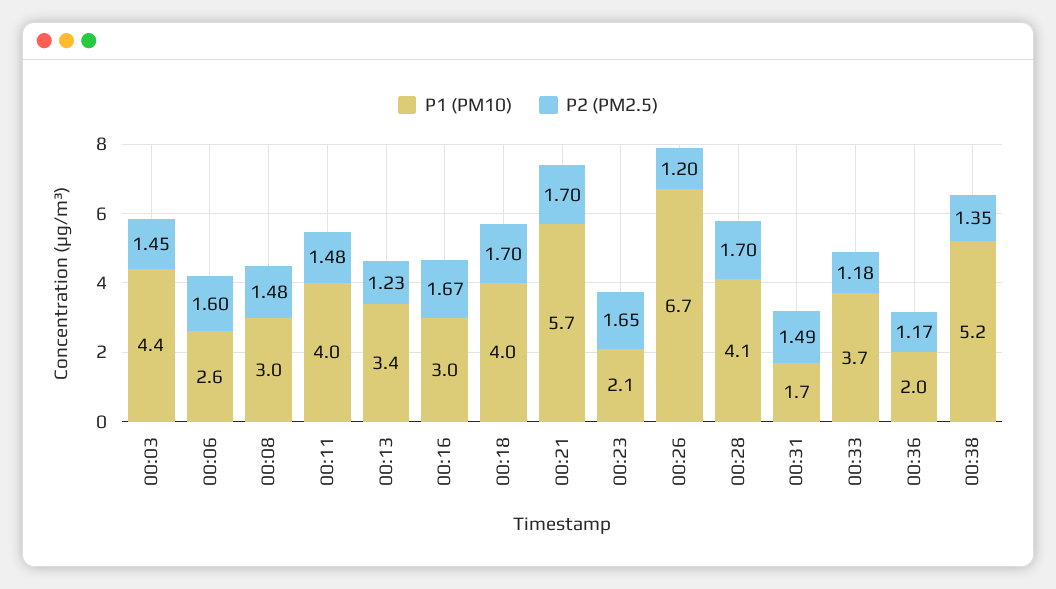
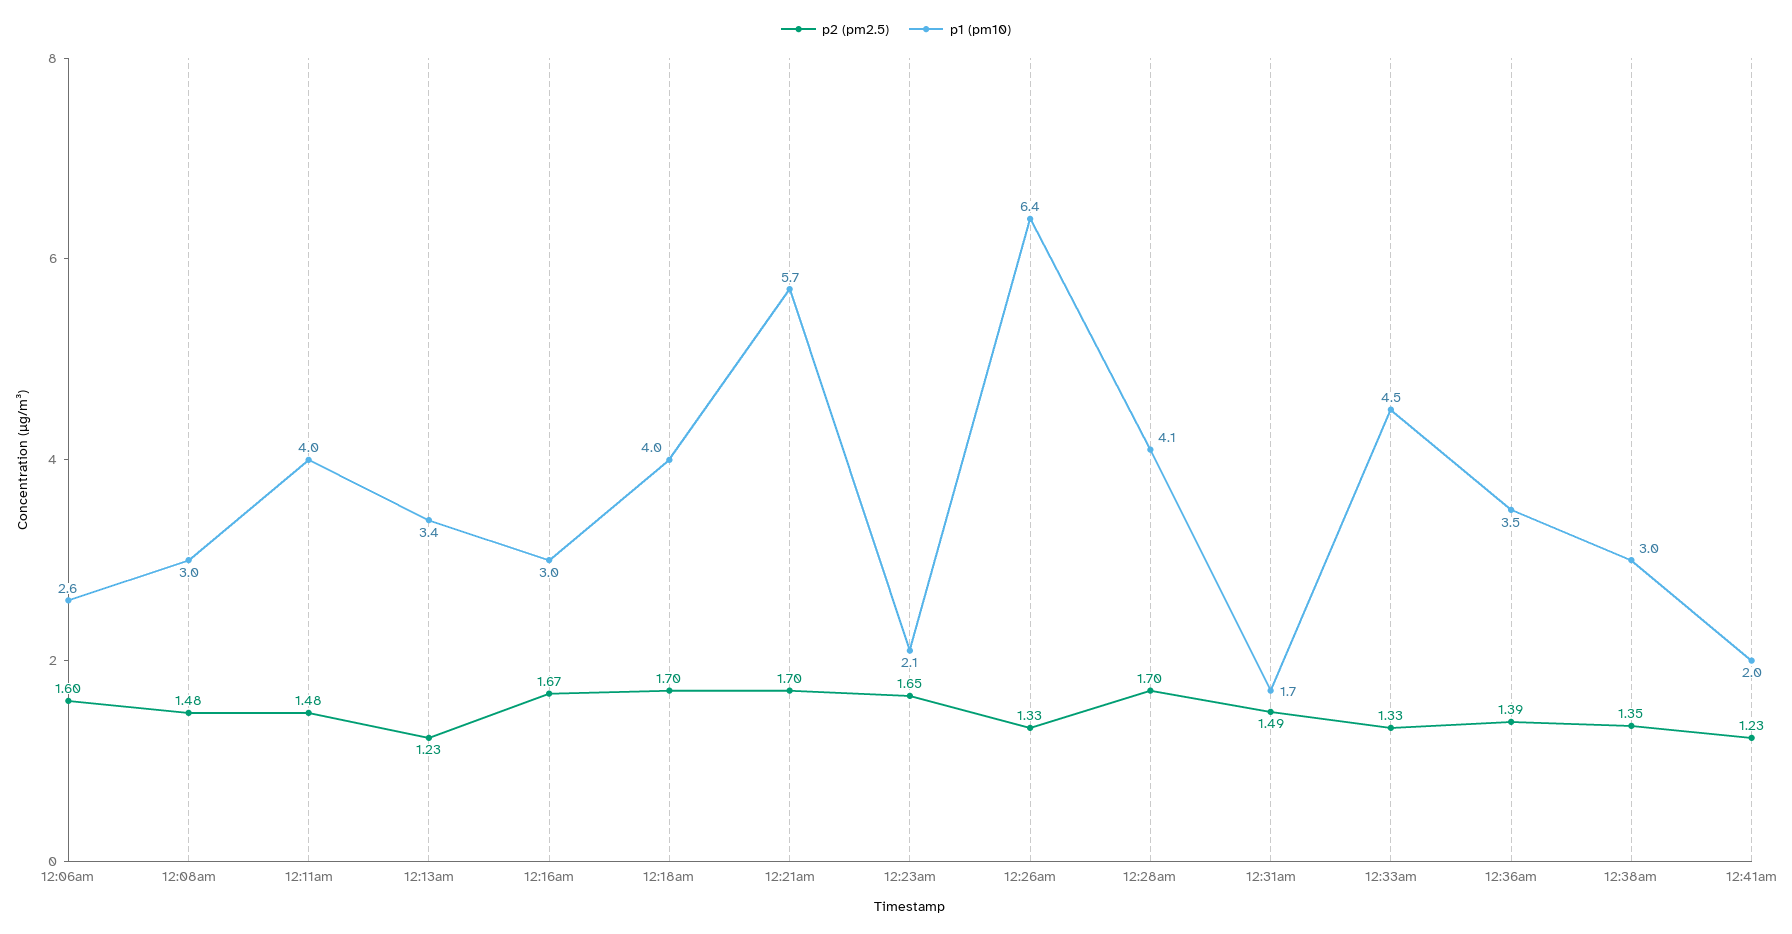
P1 (PM10), 00:03: 4.4 -> none
P2 (PM2.5), 00:03: 1.45 -> none
P1 (PM10), 00:26: 6.7 -> 6.4
P2 (PM2.5), 00:26: 1.2 -> 1.33
P1 (PM10), 00:33: 3.7 -> 4.5
P2 (PM2.5), 00:33: 1.18 -> 1.33
P1 (PM10), 00:36: 2 -> 3.5
P2 (PM2.5), 00:36: 1.17 -> 1.39
P1 (PM10), 00:38: 5.2 -> 3
P2 (PM2.5), 12:41am: none -> 1.23
P1 (PM10), 12:41am: none -> 2

